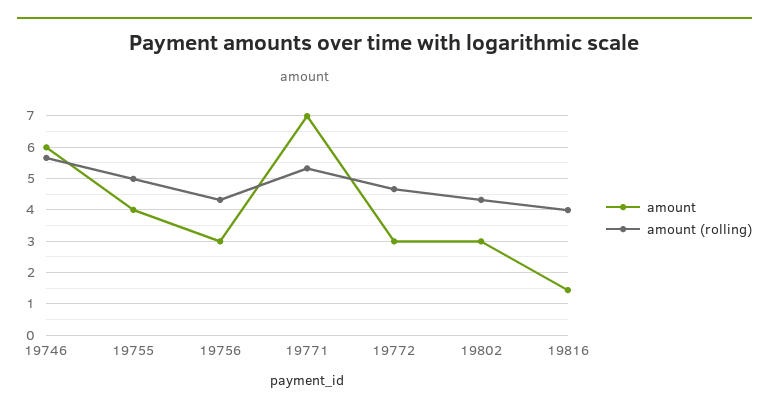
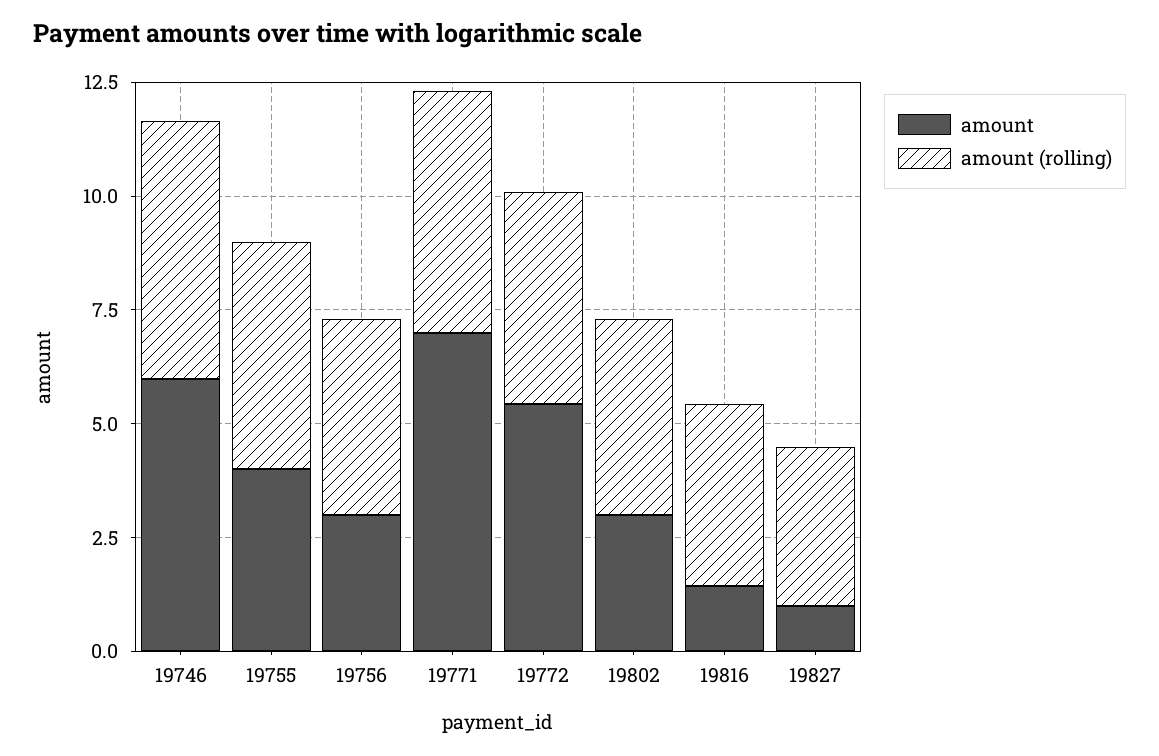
amount, 19772: 3 -> 5.5
amount, 19827: none -> 1
amount (rolling), 19827: none -> 3.5

